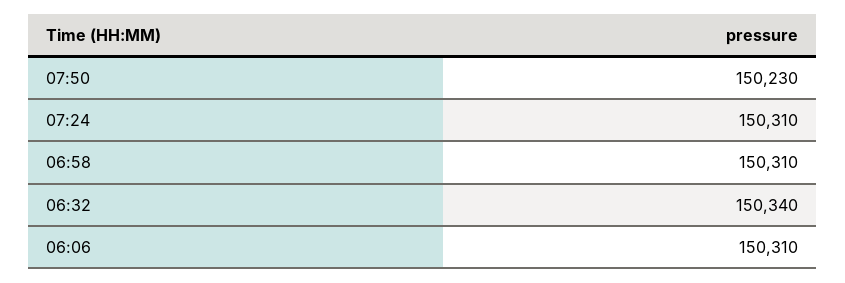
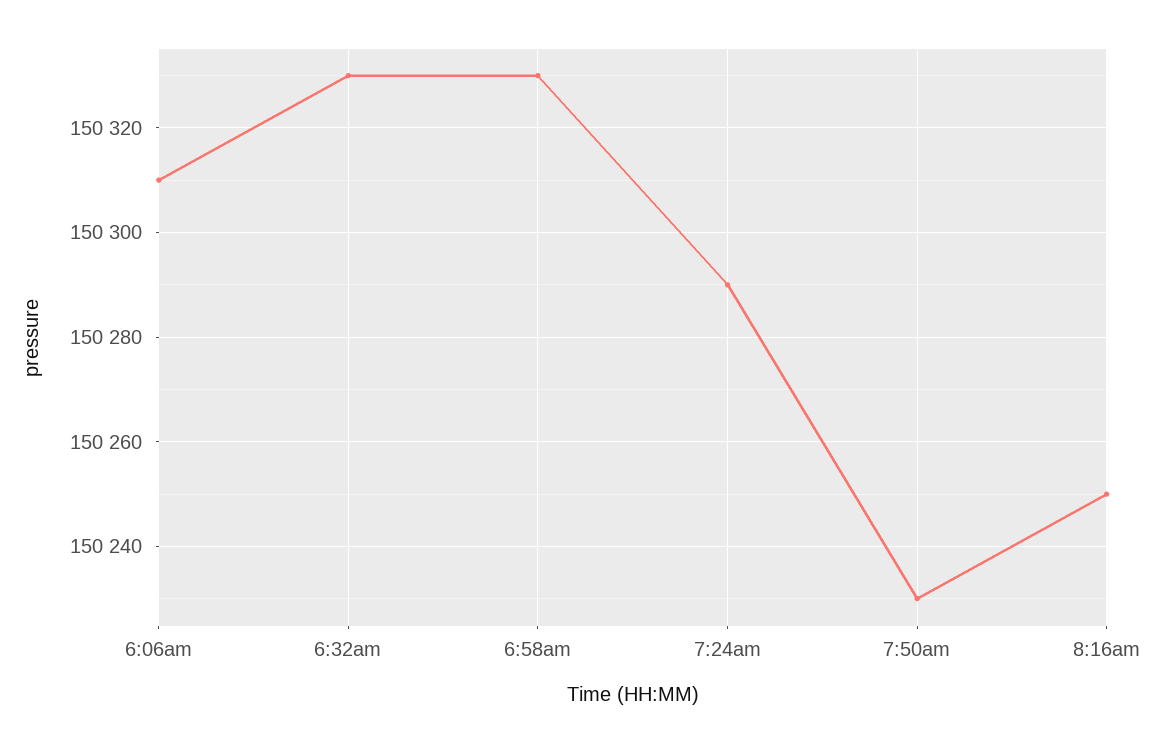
07:24: 150310 -> 150290
06:58: 150310 -> 150330
06:32: 150340 -> 150330
8:16am: none -> 150250

